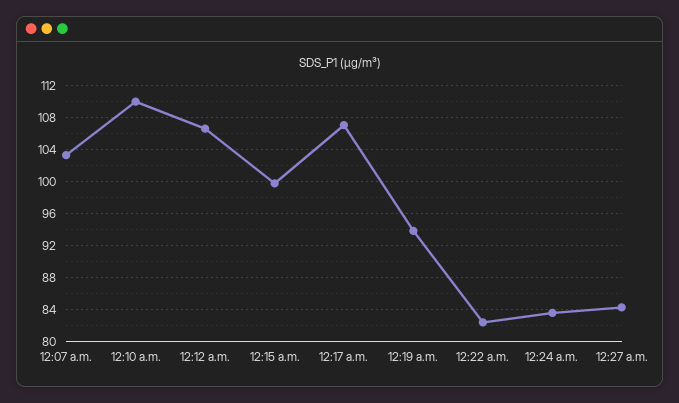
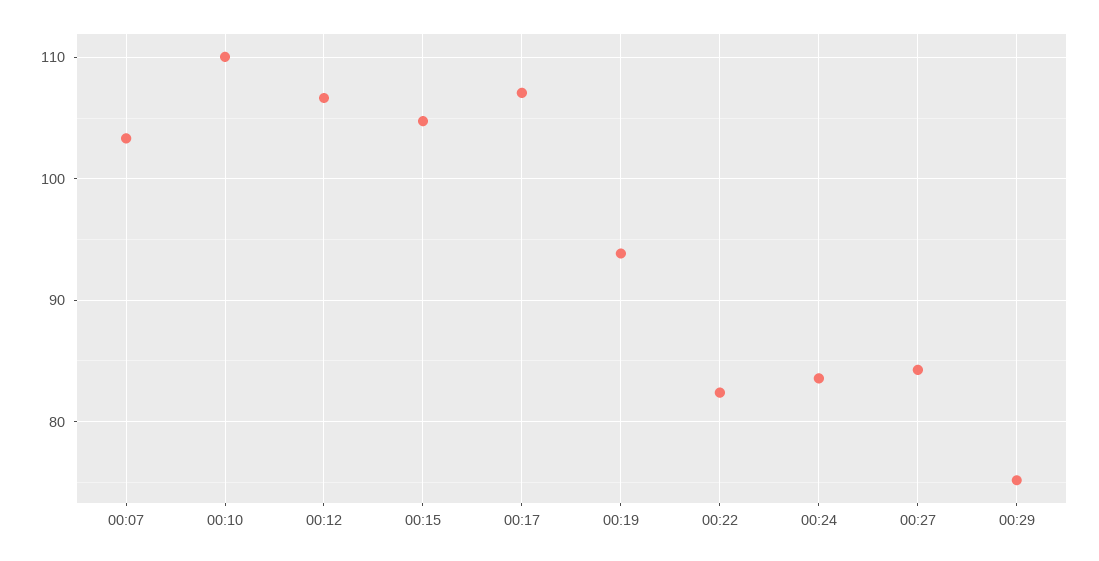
12:15 a.m.: 100 -> 105
00:29: none -> 75

